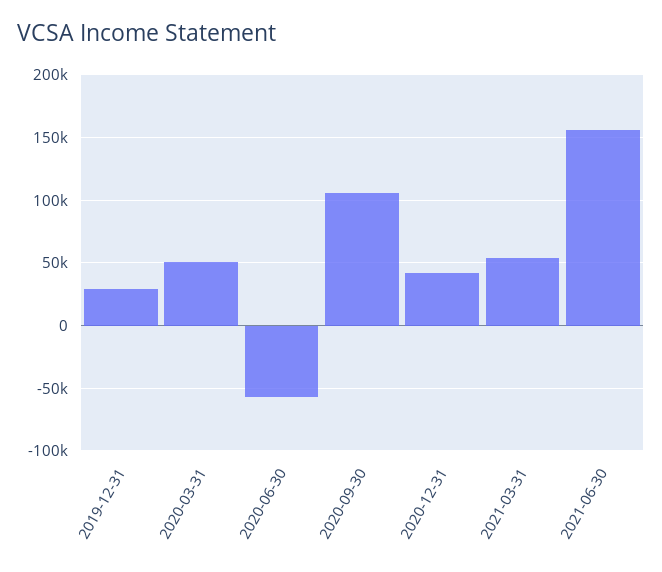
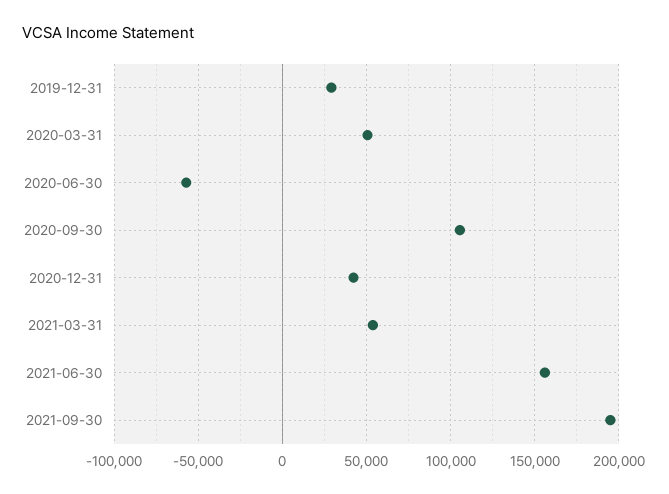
2021-09-30: none -> 195000

